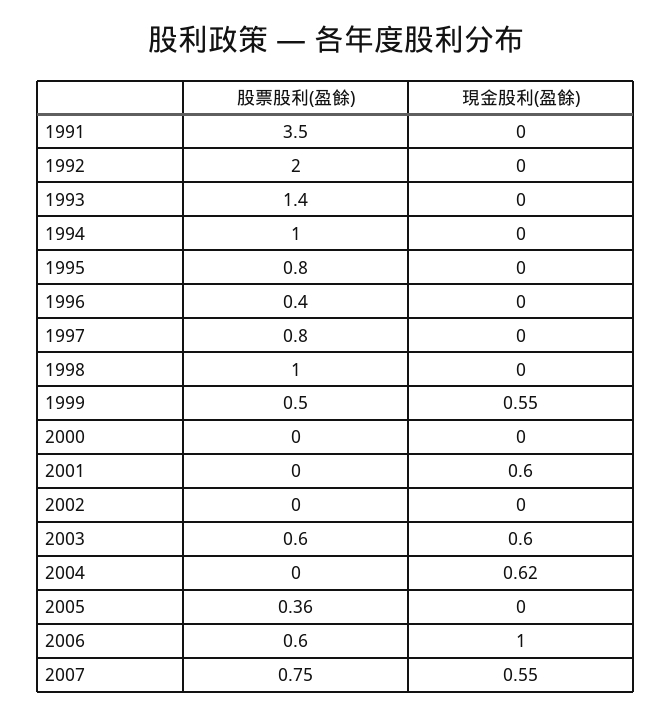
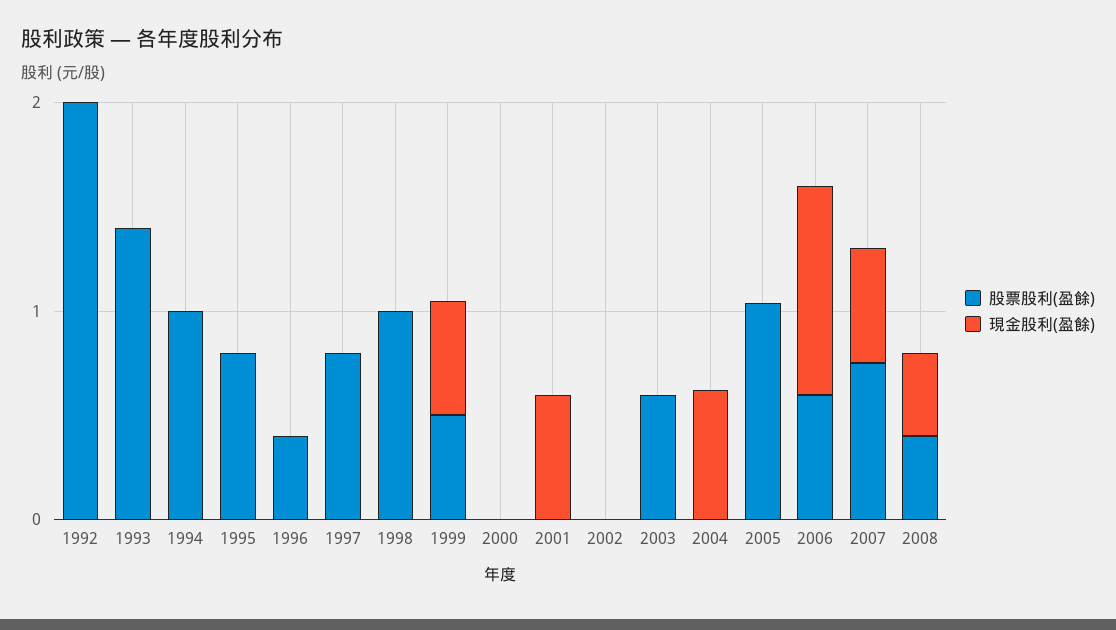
股票股利(盈餘), 1991: 3.5 -> none
現金股利(盈餘), 1991: 0 -> none
現金股利(盈餘), 2003: 0.6 -> 0
股票股利(盈餘), 2005: 0.36 -> 1
股票股利(盈餘), 2008: none -> 0.4
現金股利(盈餘), 2008: none -> 0.4

